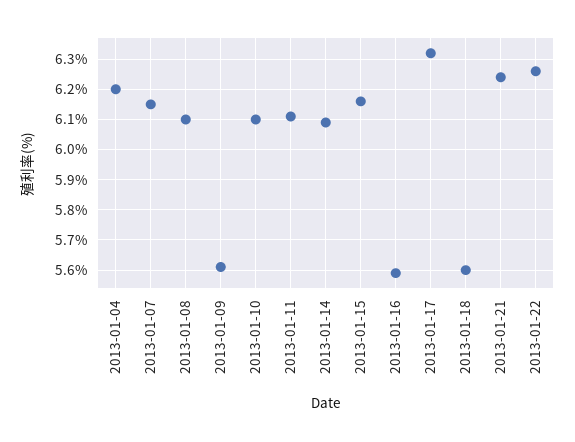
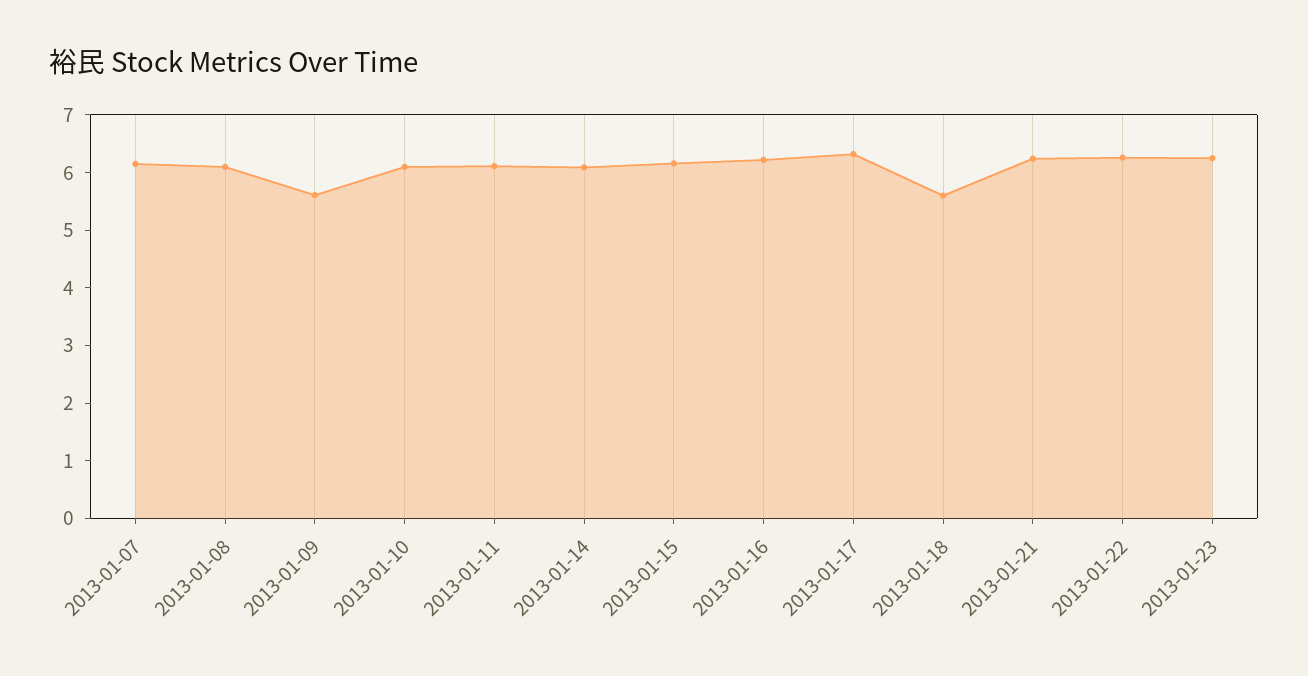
2013-01-04: 6.2 -> none
2013-01-16: 5.6 -> 6.2
2013-01-23: none -> 6.2

